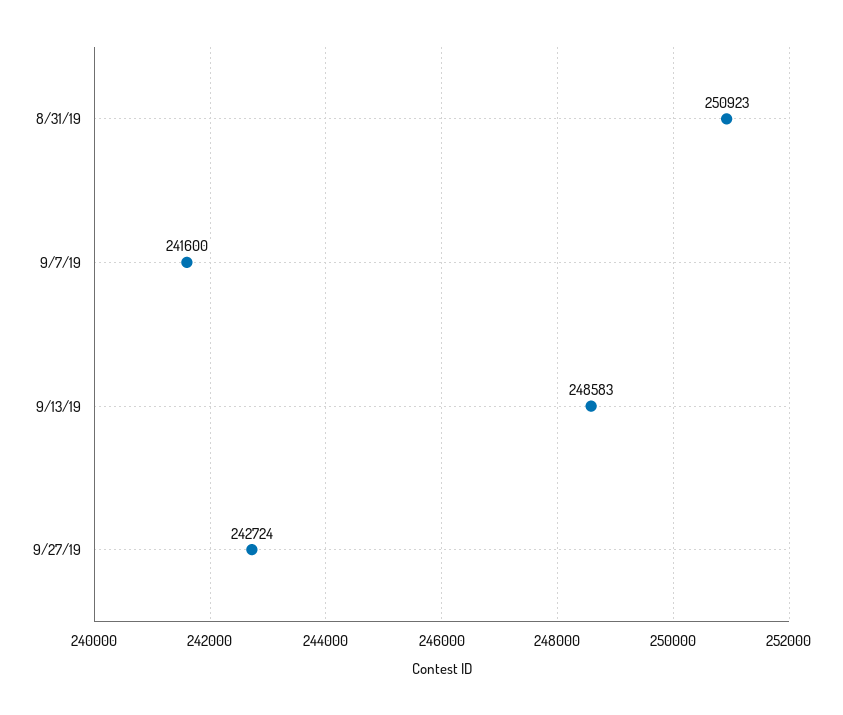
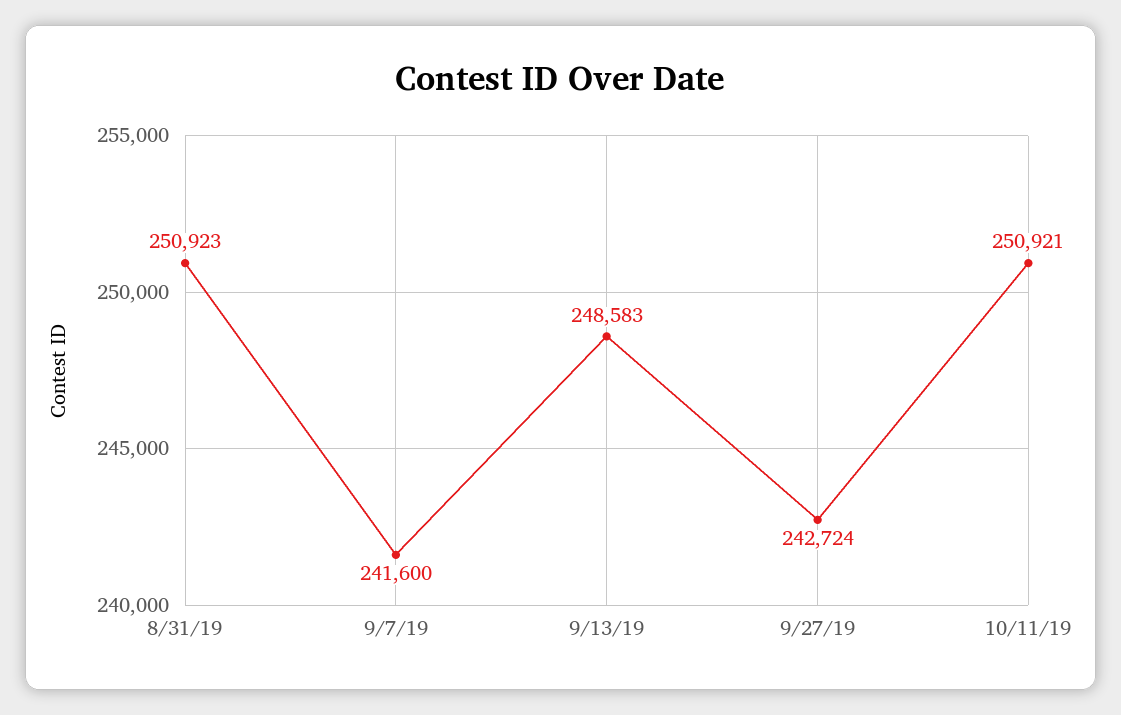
10/11/19: none -> 250921

